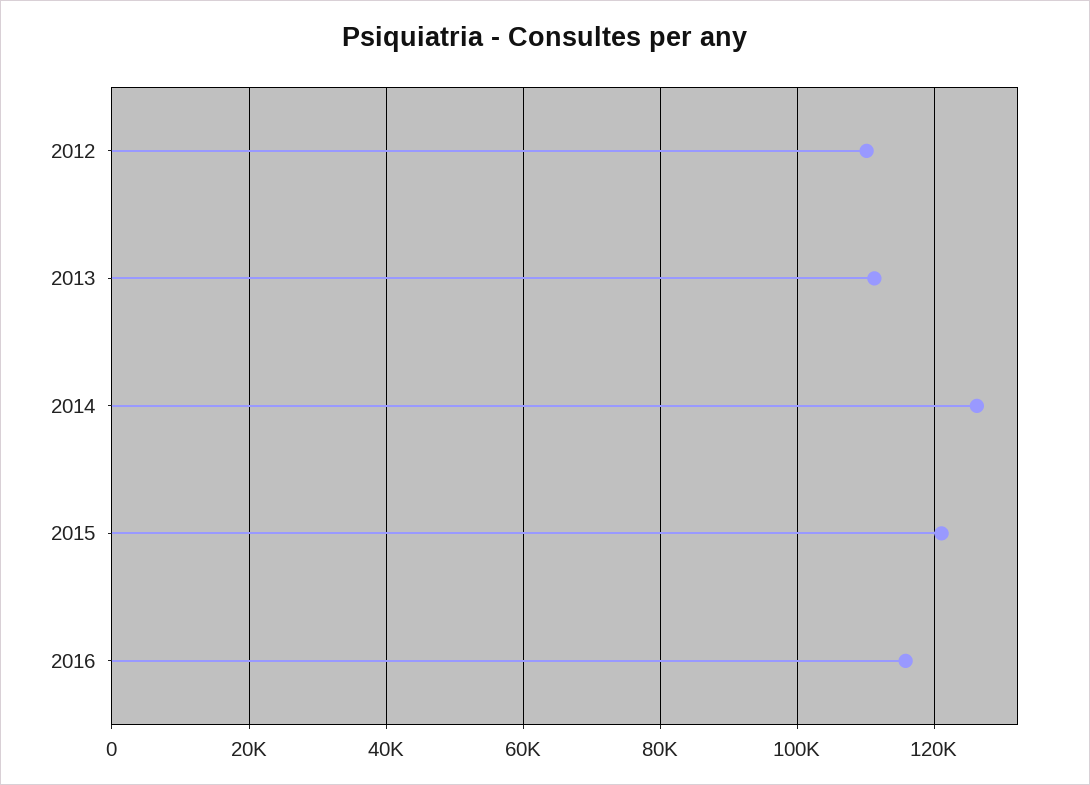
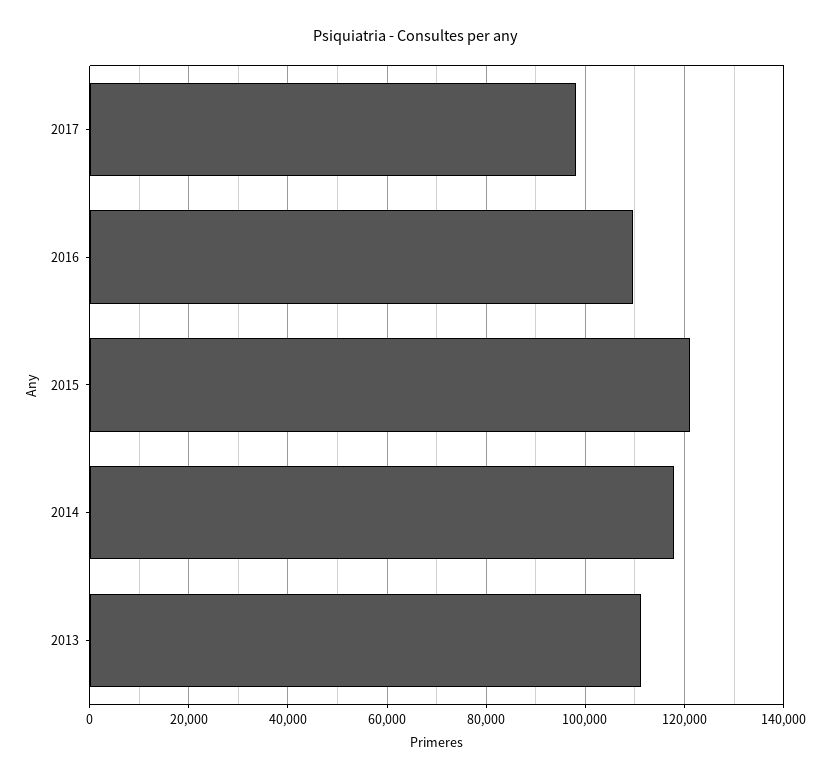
2012: 110000 -> none
2014: 126000 -> 118000
2016: 116000 -> 110000
2017: none -> 98000

